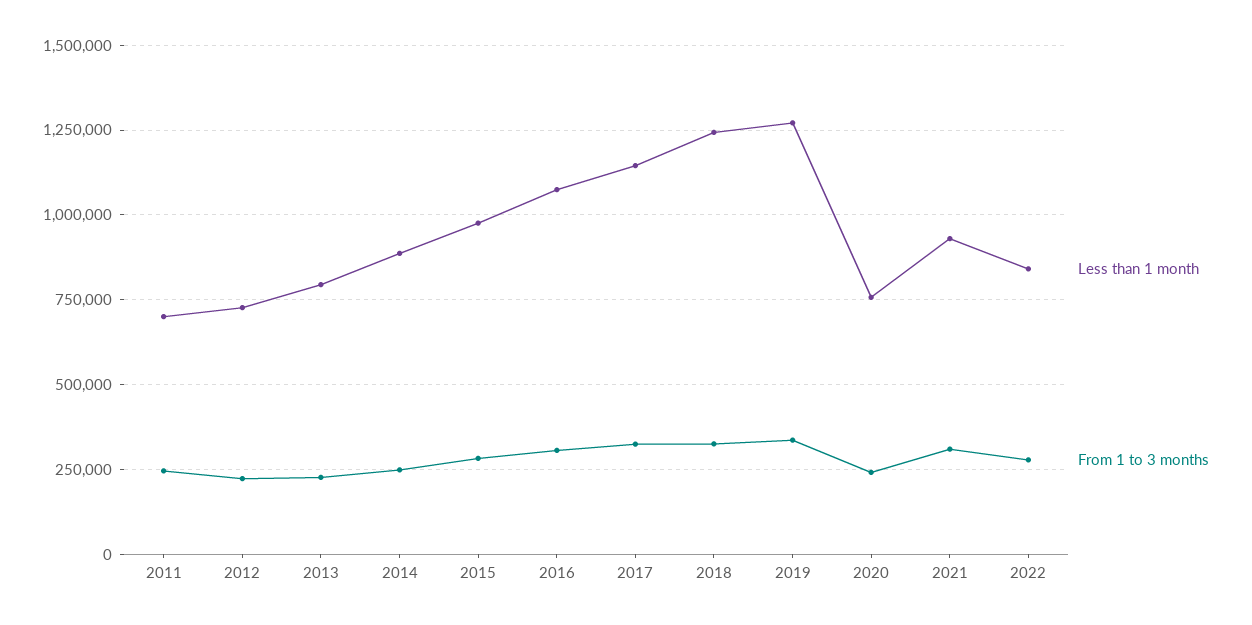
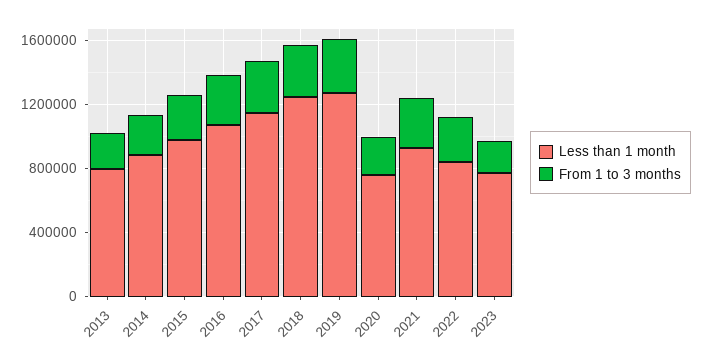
Less than 1 month, 2011: 700000 -> none
From 1 to 3 months, 2011: 250000 -> none
Less than 1 month, 2012: 725000 -> none
From 1 to 3 months, 2012: 225000 -> none
Less than 1 month, 2023: none -> 800000
From 1 to 3 months, 2023: none -> 200000

